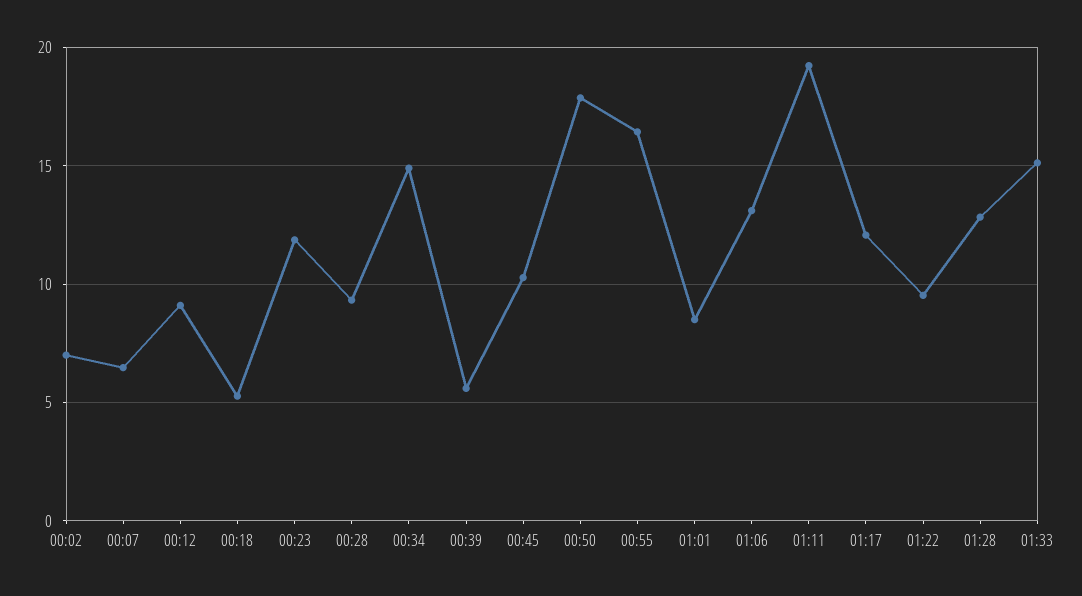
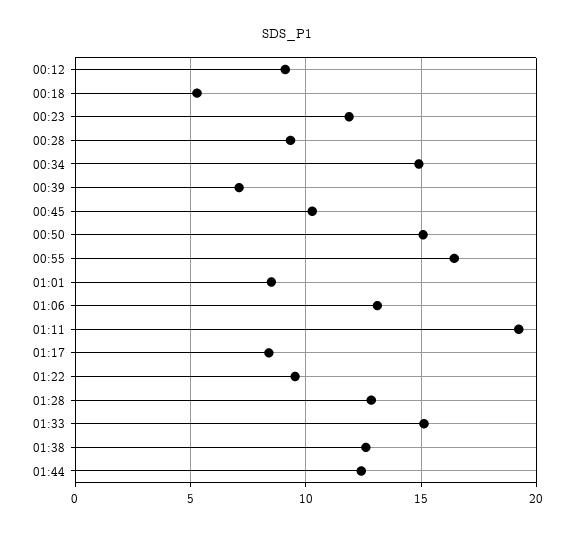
00:02: 7 -> none
00:07: 6.5 -> none
00:39: 5.5 -> 7
00:50: 18 -> 15
01:17: 12 -> 8.5
01:38: none -> 12.5
01:44: none -> 12.5

